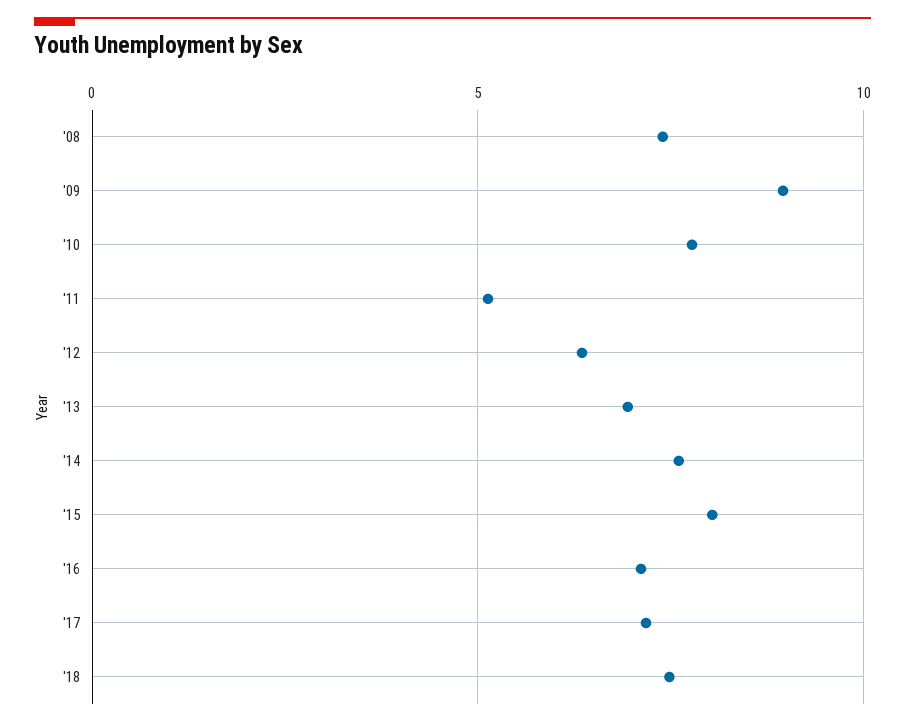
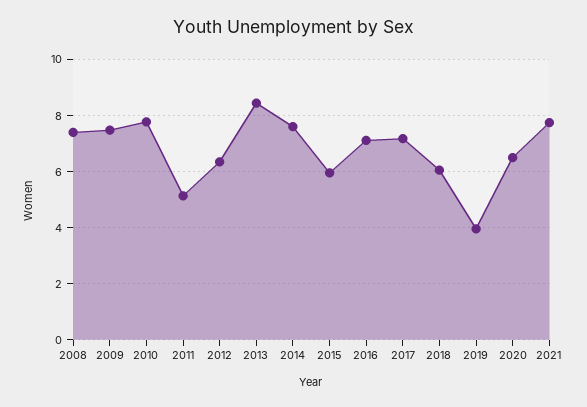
'09: 9 -> 7.5
'13: 7 -> 8.5
'15: 8 -> 6
'18: 7.5 -> 6
2019: none -> 4
2020: none -> 6.5
2021: none -> 7.75

